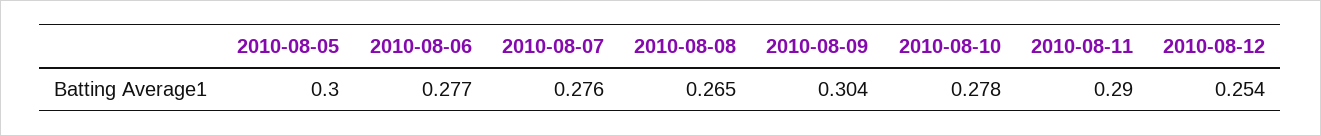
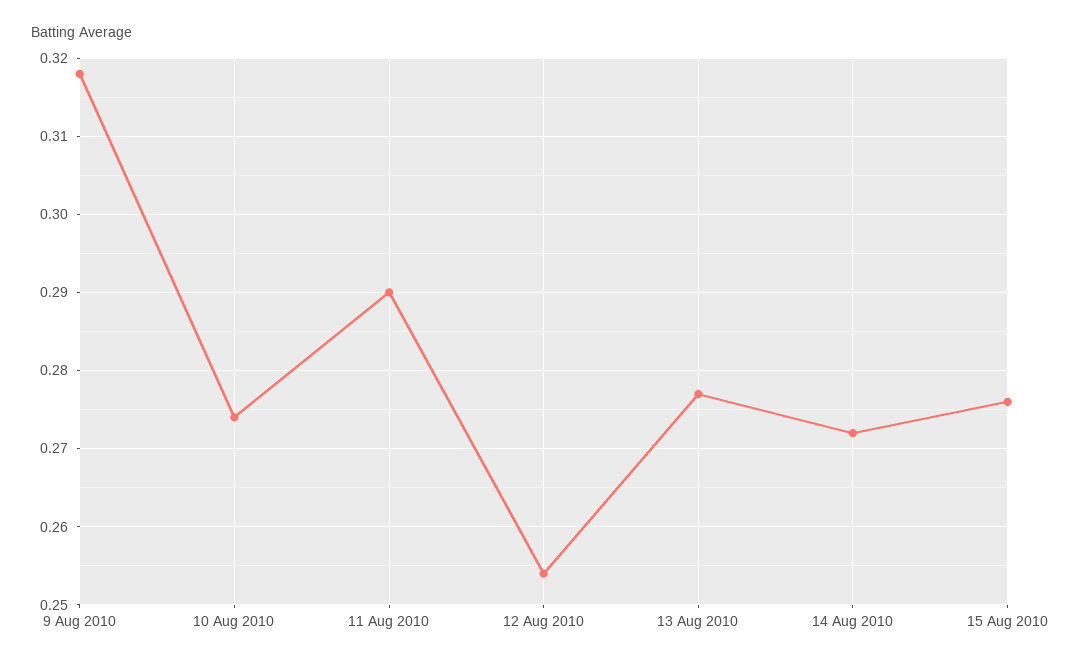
2010-08-05: 0.3 -> none
2010-08-06: 0.277 -> none
2010-08-07: 0.276 -> none
2010-08-08: 0.265 -> none
2010-08-09: 0.304 -> 0.318
2010-08-10: 0.278 -> 0.274
13 Aug 2010: none -> 0.277
14 Aug 2010: none -> 0.272
15 Aug 2010: none -> 0.276

